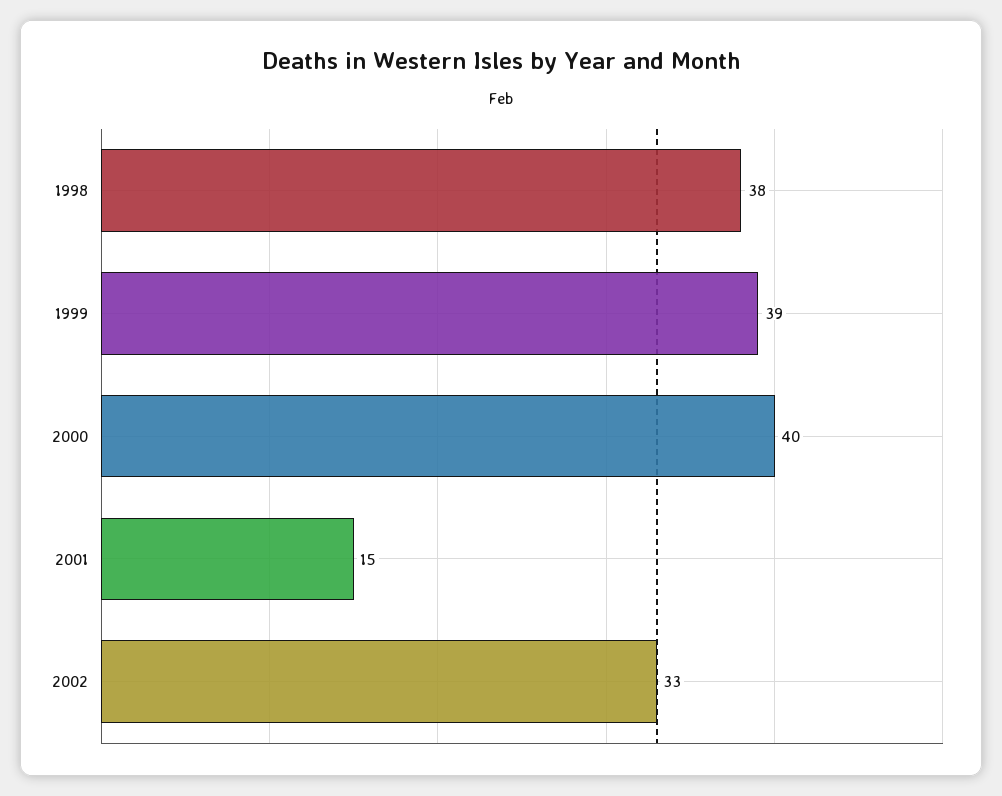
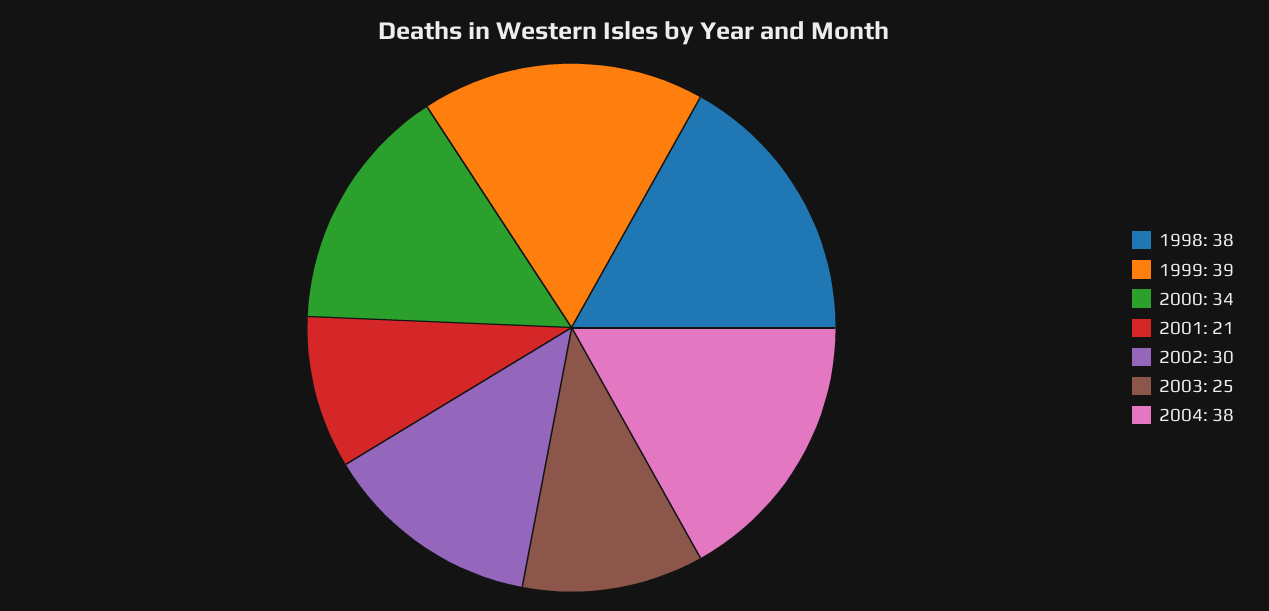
2000: 40 -> 34
2001: 15 -> 21
2002: 33 -> 30
2003: none -> 25
2004: none -> 38

